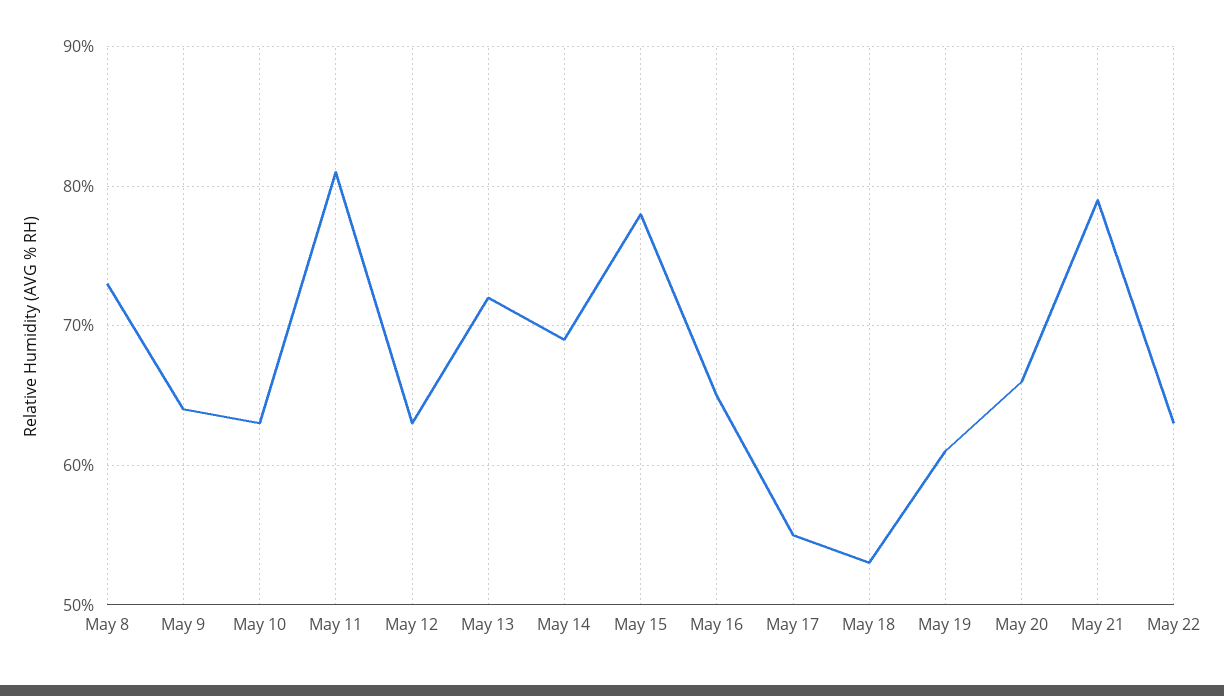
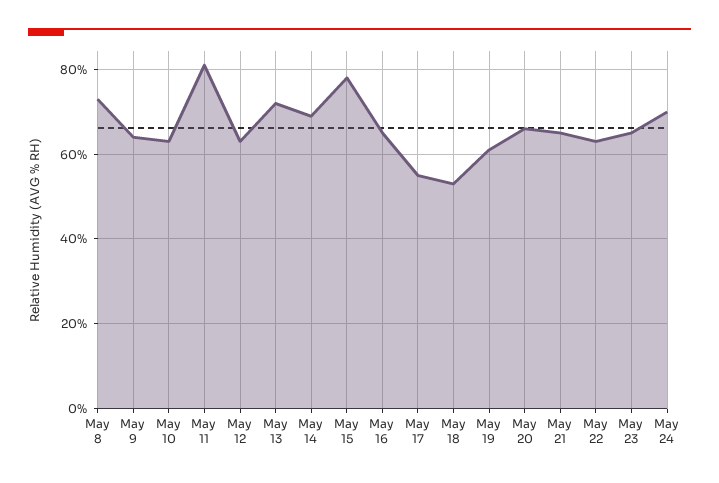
May 21: 79 -> 65
May 23: none -> 65
May 24: none -> 70

